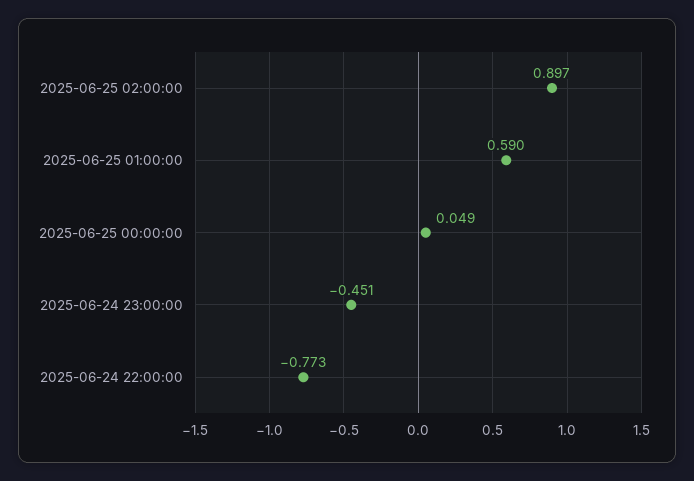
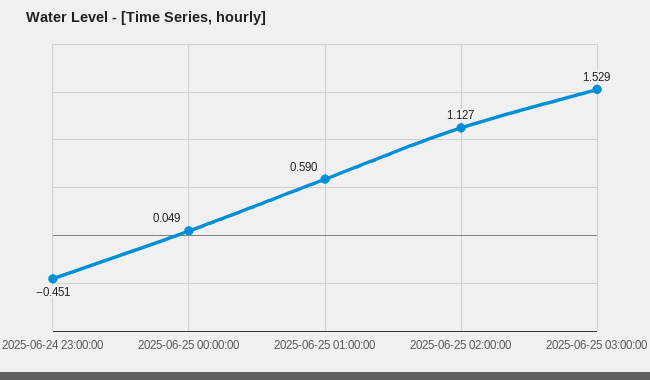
2025-06-25 02:00:00: 0.897 -> 1.127
2025-06-24 22:00:00: -0.773 -> none
2025-06-25 03:00:00: none -> 1.529

